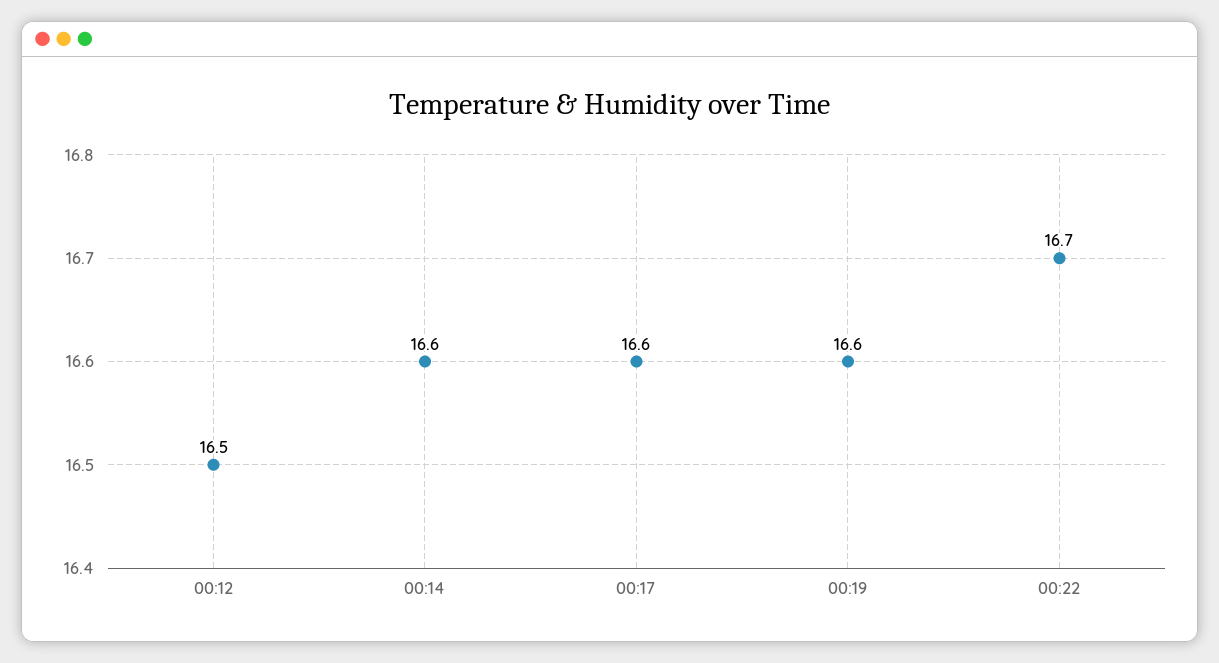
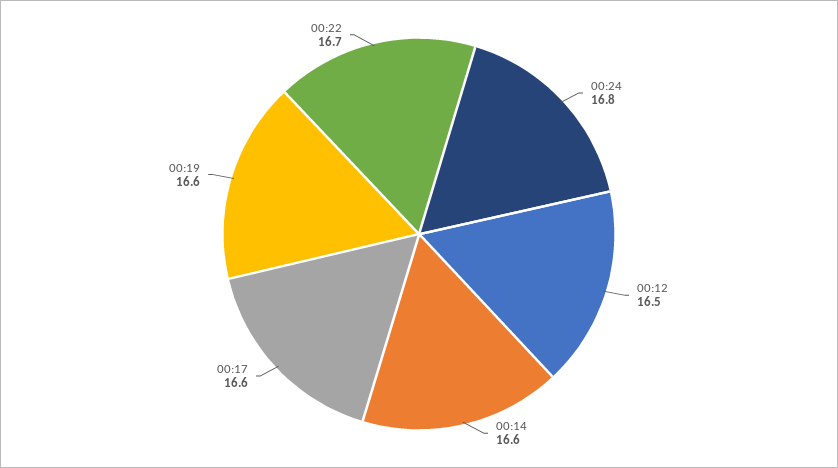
00:24: none -> 16.8

